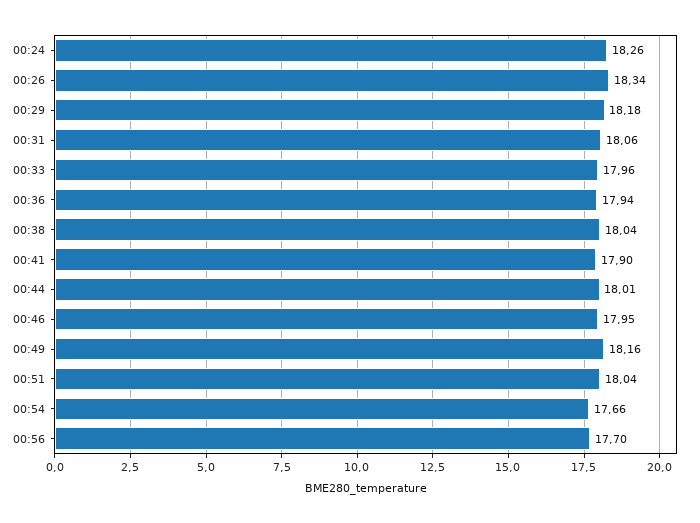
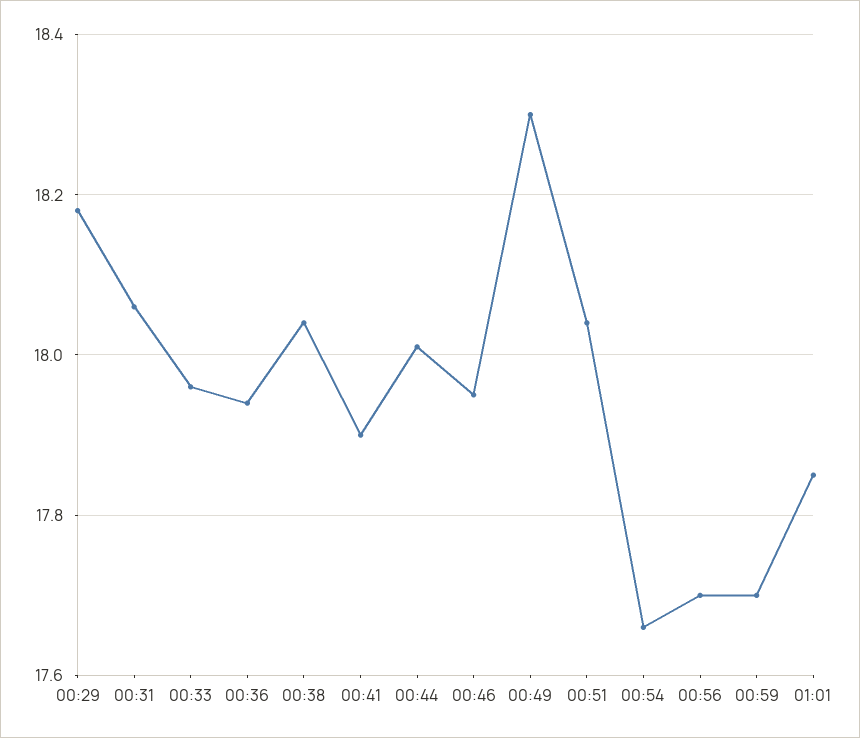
00:24: 18.26 -> none
00:26: 18.34 -> none
00:49: 18.16 -> 18.3
00:59: none -> 17.7
01:01: none -> 17.85

